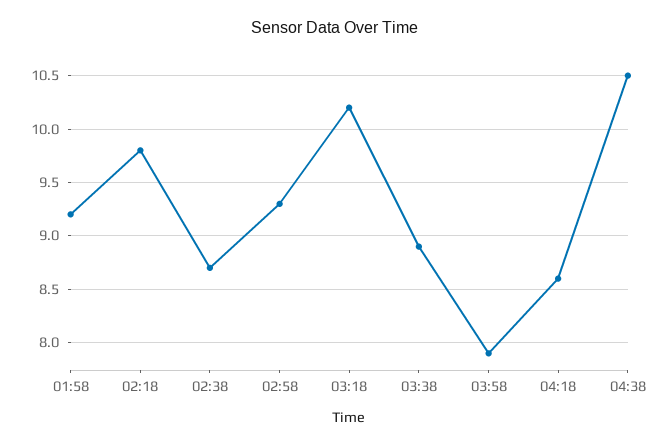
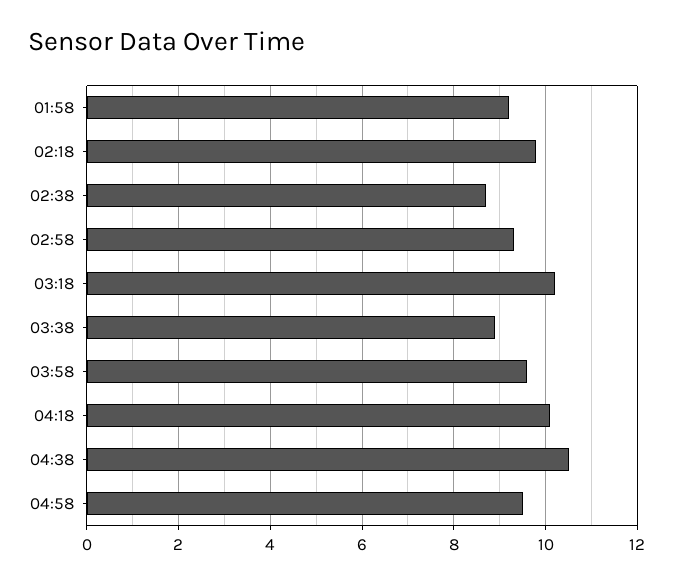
03:58: 7.9 -> 9.5
04:18: 8.6 -> 10
04:58: none -> 9.5

